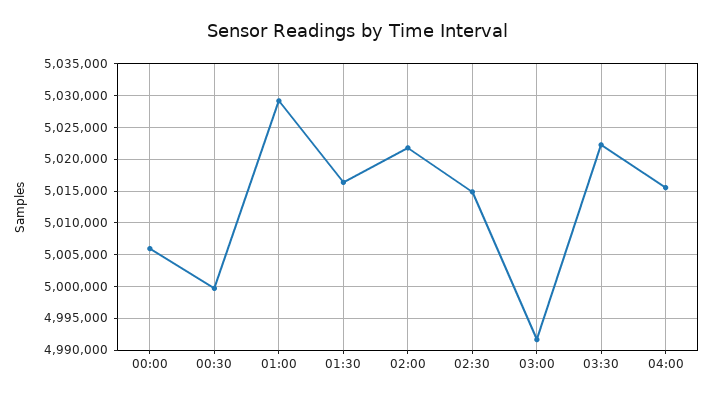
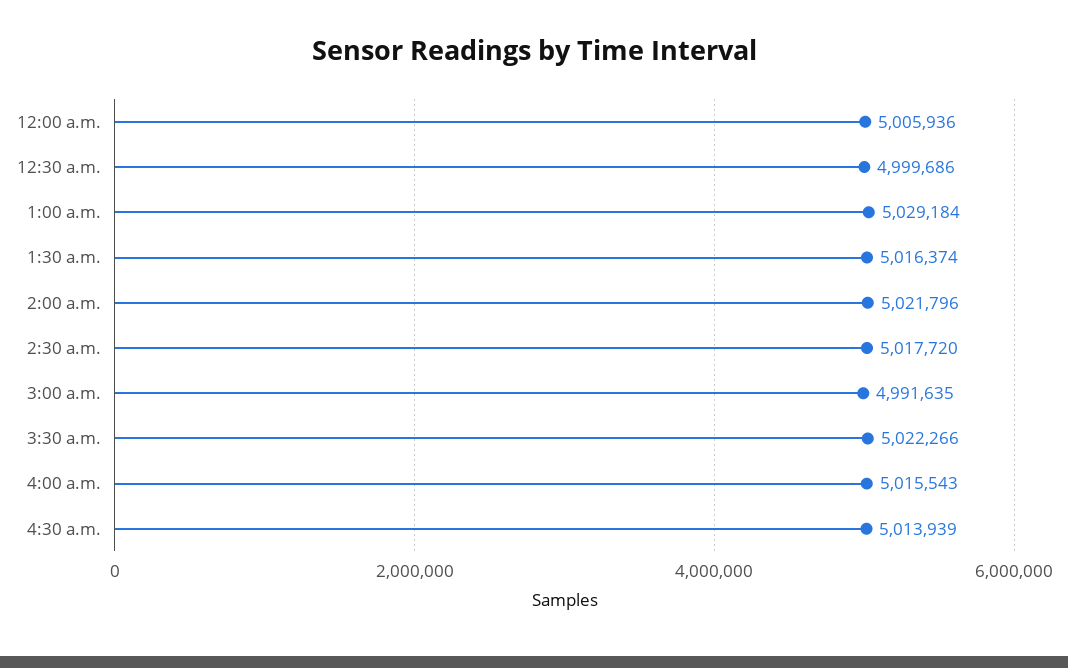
02:30: 5015000 -> 5017720
4:30 a.m.: none -> 5013939

